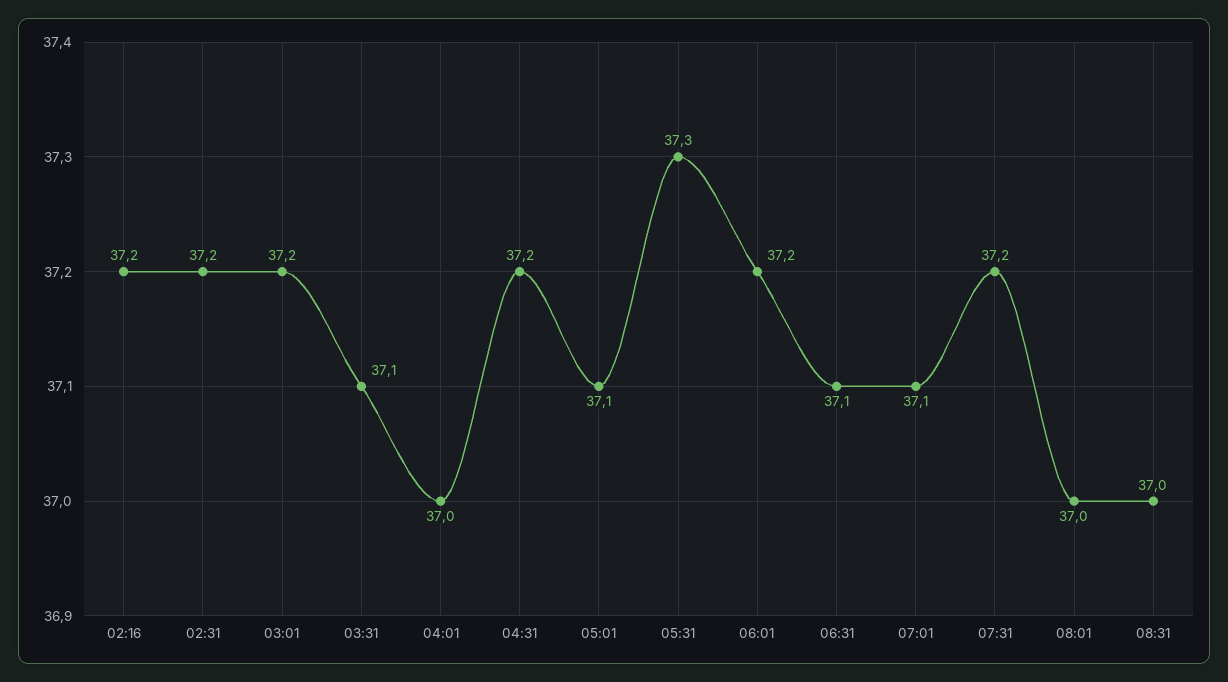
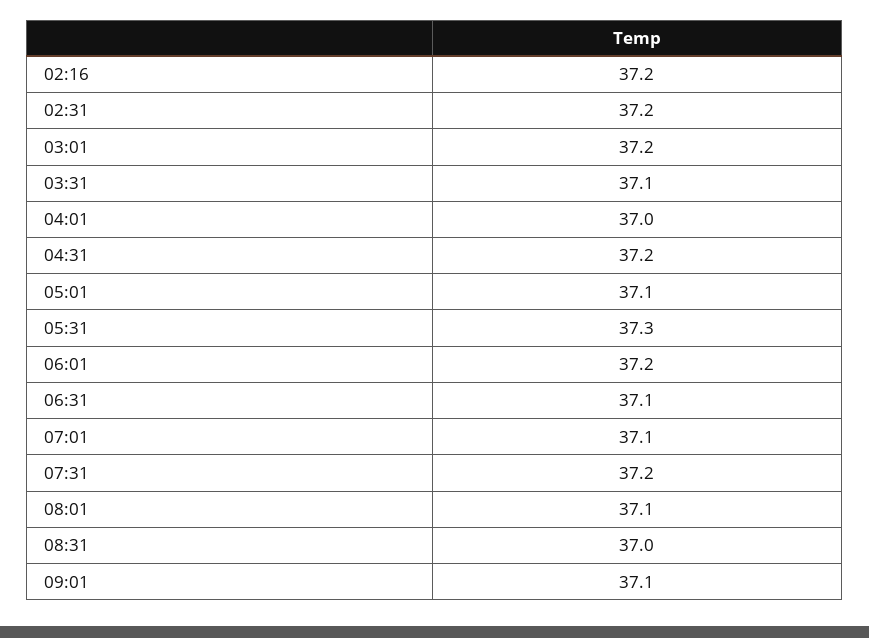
08:01: 37 -> 37.1
09:01: none -> 37.1

